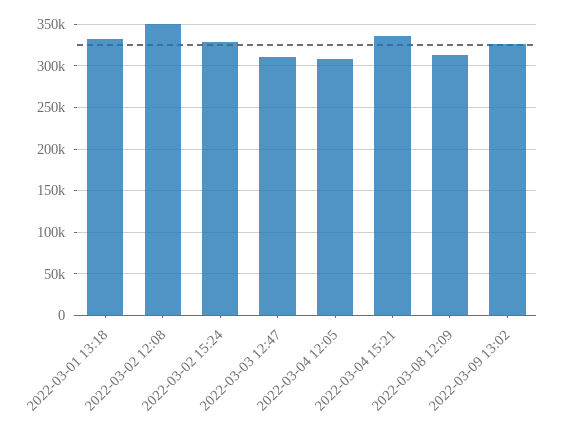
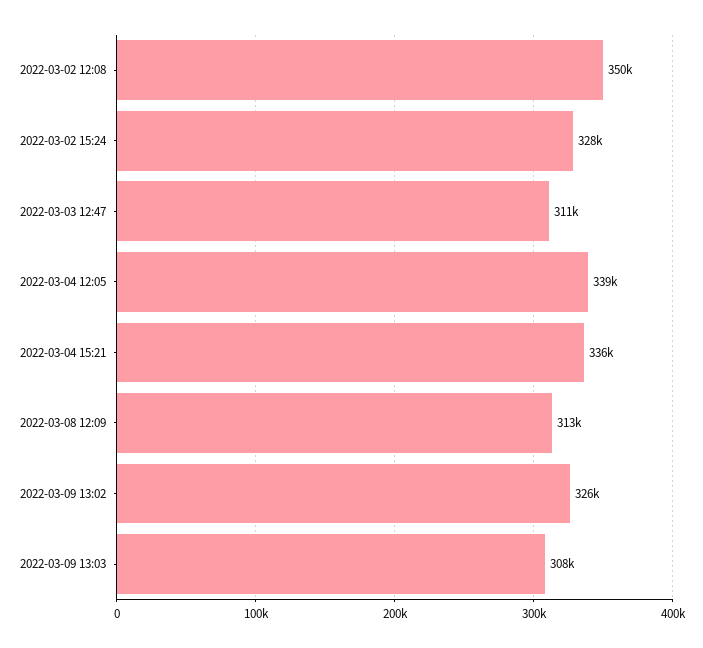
2022-03-01 13:18: 330000 -> none
2022-03-04 12:05: 310000 -> 339000
2022-03-09 13:03: none -> 308000

